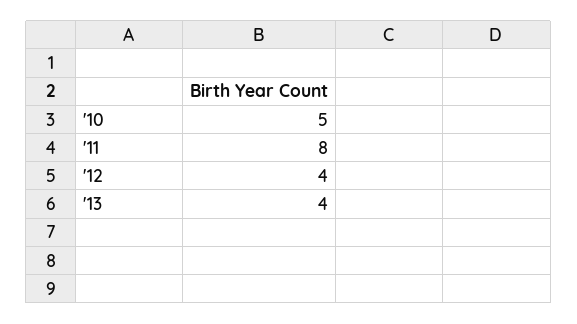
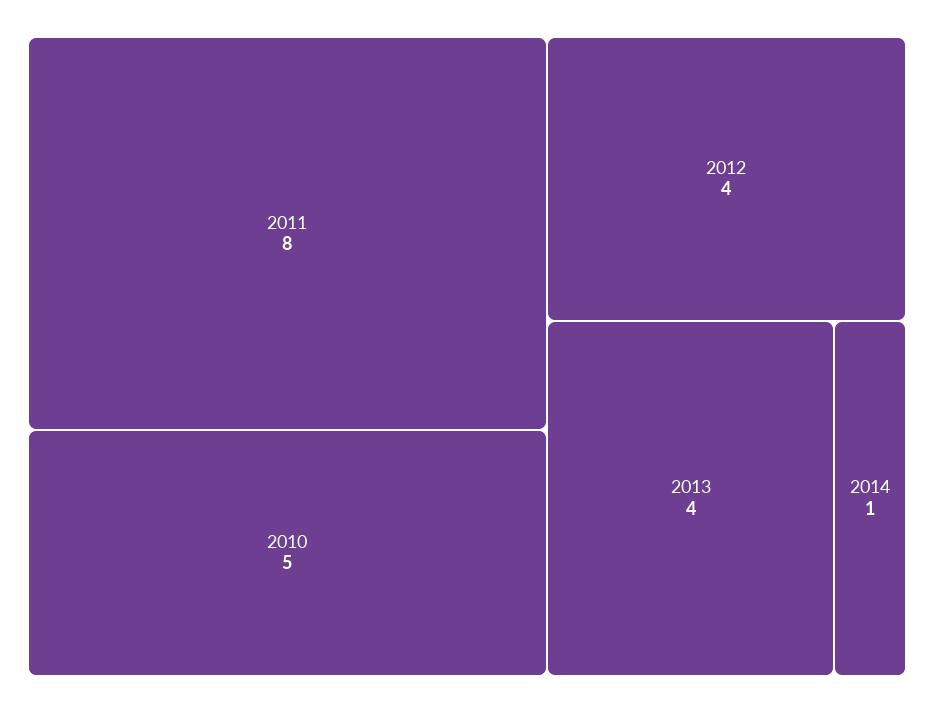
2014: none -> 1

